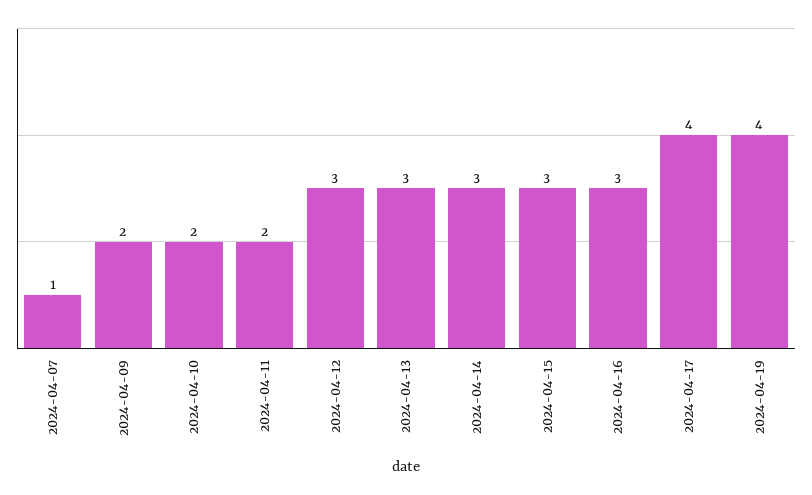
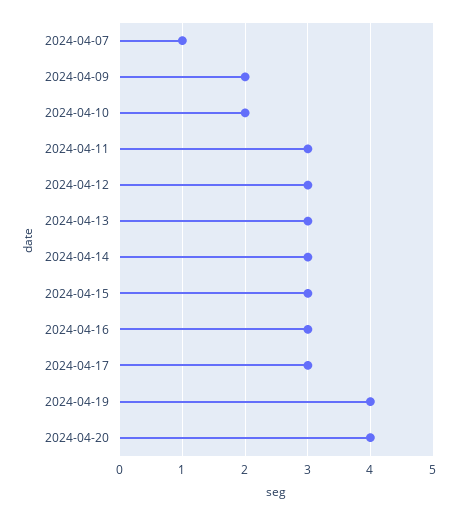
2024-04-11: 2 -> 3
2024-04-17: 4 -> 3
2024-04-20: none -> 4

